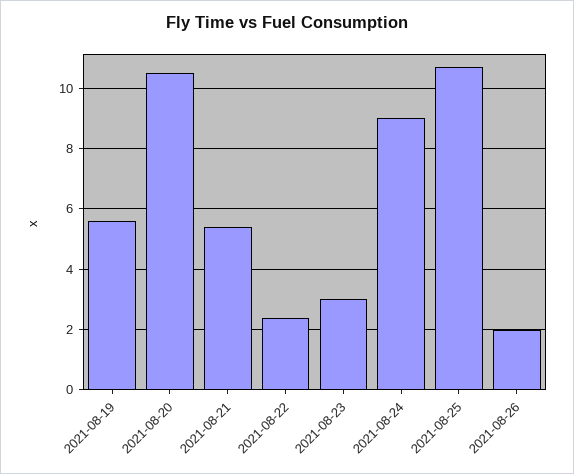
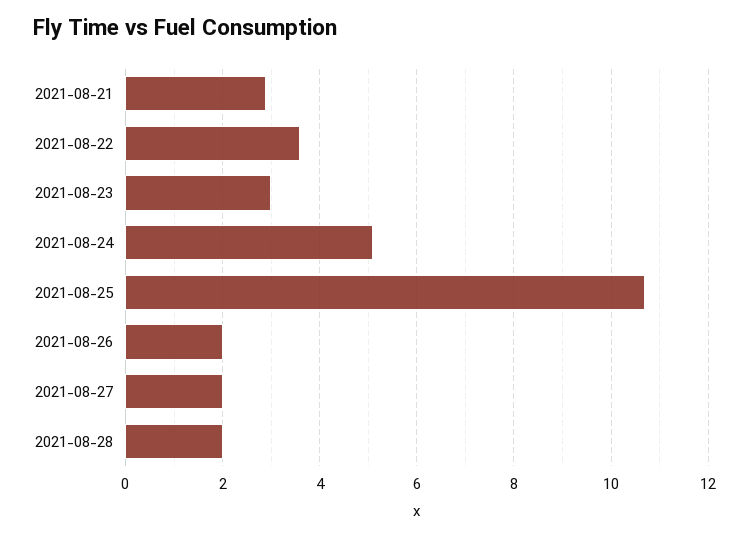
2021-08-19: 5.5 -> none
2021-08-20: 10.5 -> none
2021-08-21: 5.5 -> 3
2021-08-22: 2.5 -> 3.5
2021-08-24: 9 -> 5
2021-08-27: none -> 2
2021-08-28: none -> 2

